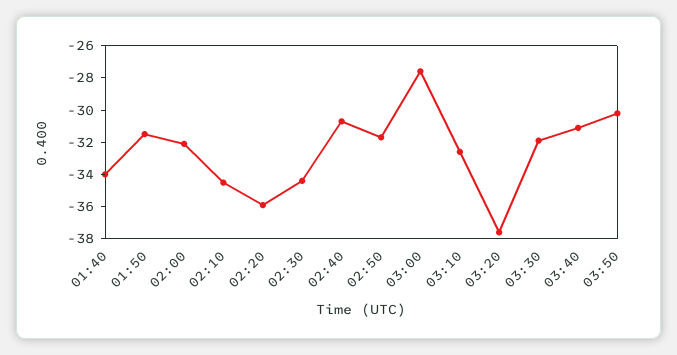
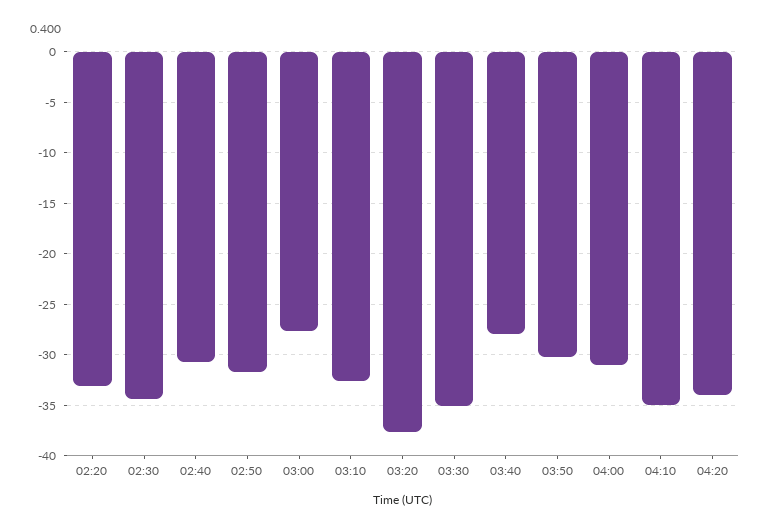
01:40: -34 -> none
01:50: -31.5 -> none
02:00: -32 -> none
02:10: -34.5 -> none
02:20: -36 -> -33
03:30: -32 -> -35
03:40: -31 -> -28
04:00: none -> -31
04:10: none -> -35
04:20: none -> -34

